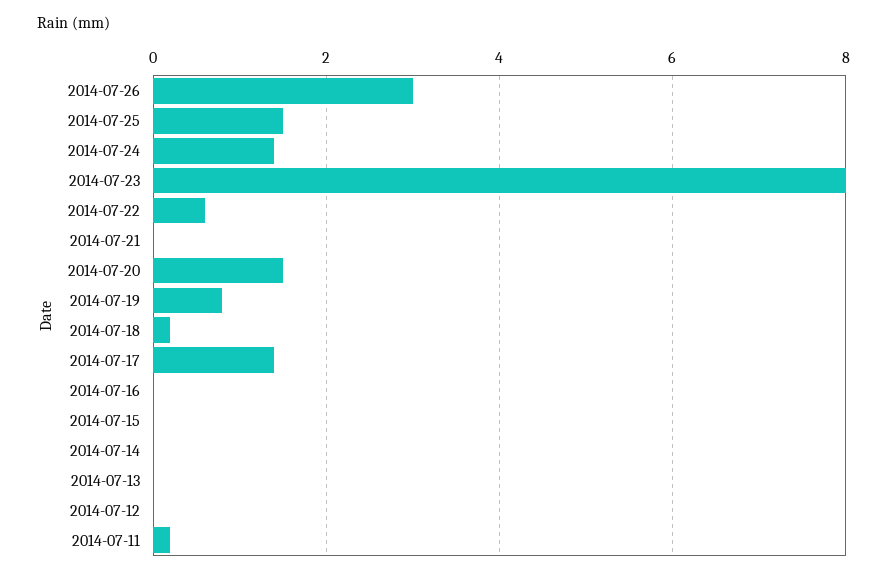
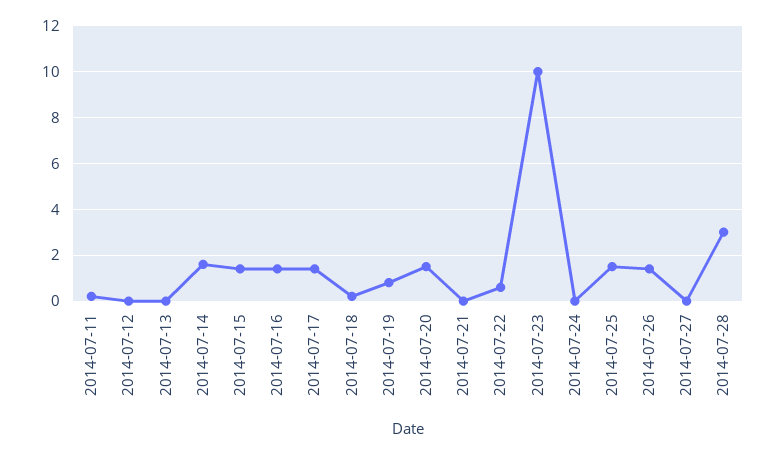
2014-07-26: 3 -> 1.5
2014-07-24: 1.5 -> 0
2014-07-23: 8 -> 10
2014-07-16: 0 -> 1.5
2014-07-15: 0 -> 1.5
2014-07-14: 0 -> 1.5
2014-07-27: none -> 0
2014-07-28: none -> 3

